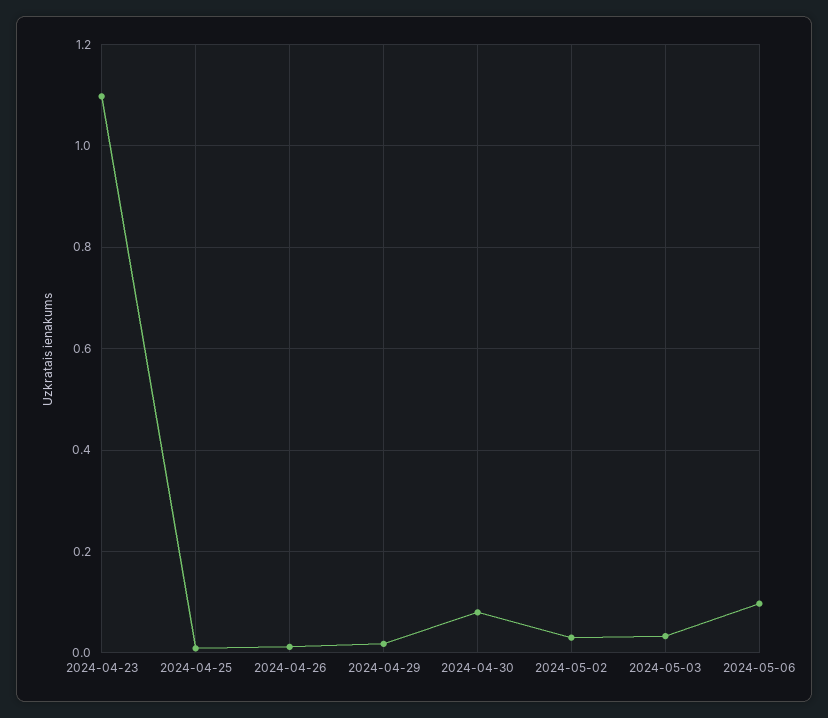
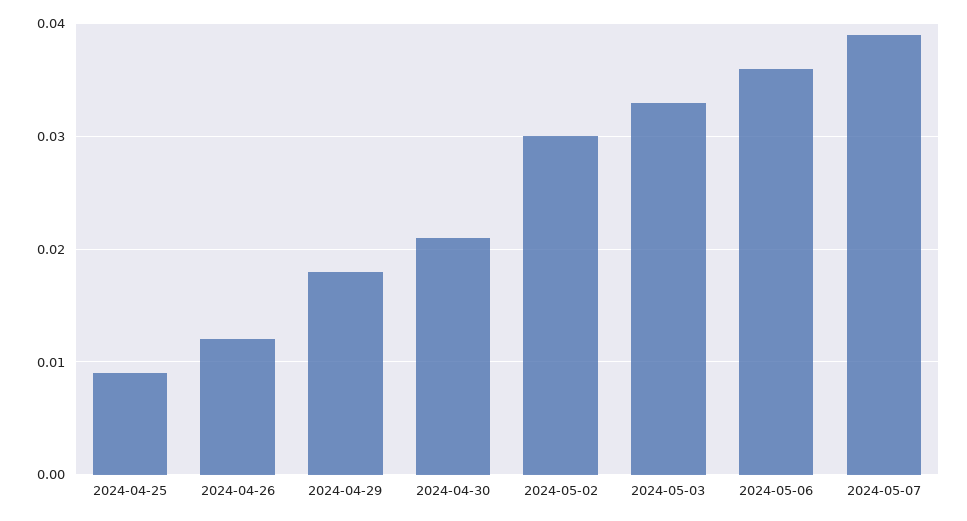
2024-04-23: 1.1 -> none
2024-04-30: 0.08 -> 0.021
2024-05-06: 0.1 -> 0.036
2024-05-07: none -> 0.039

